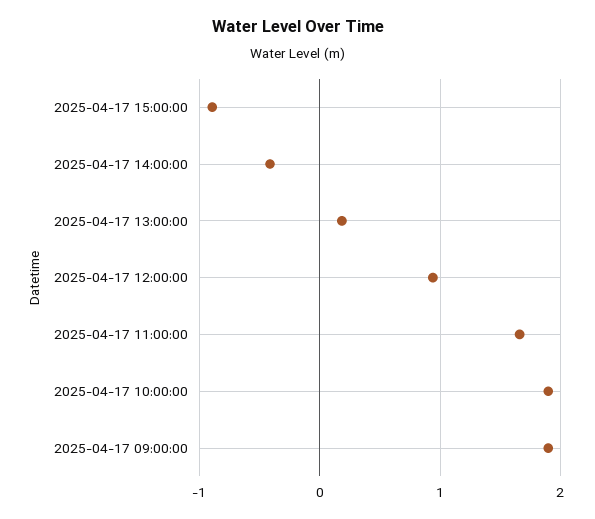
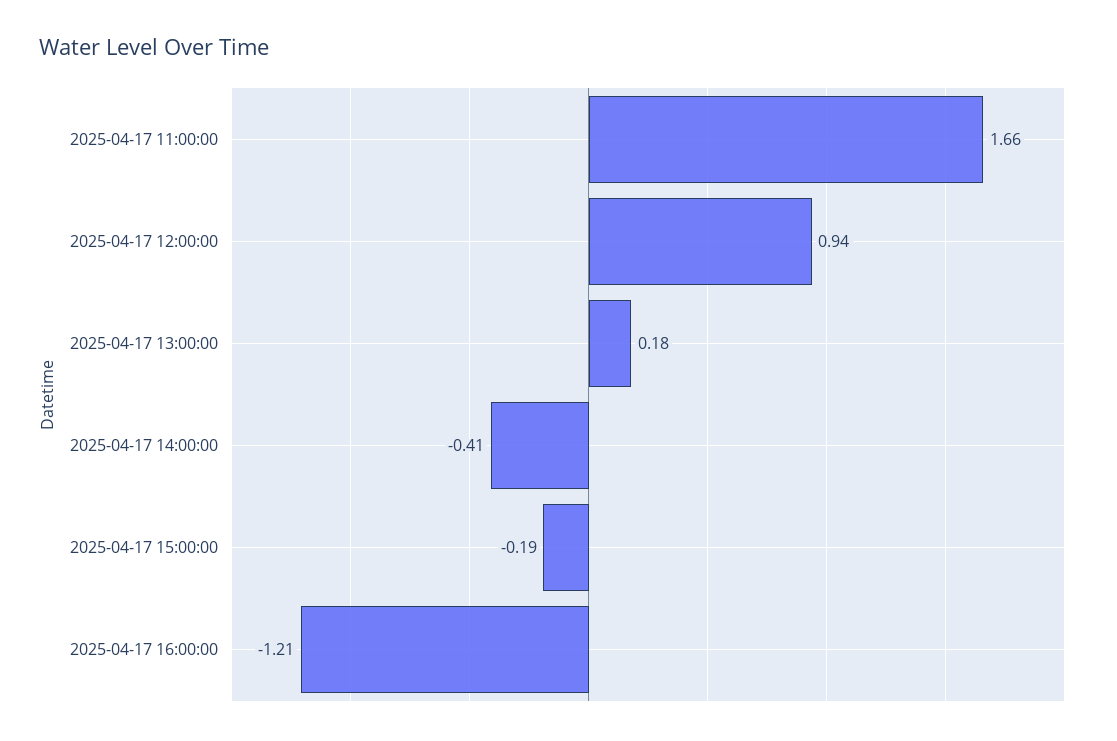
2025-04-17 15:00:00: -0.9 -> -0.19
2025-04-17 10:00:00: 1.9 -> none
2025-04-17 09:00:00: 1.9 -> none
2025-04-17 16:00:00: none -> -1.21

